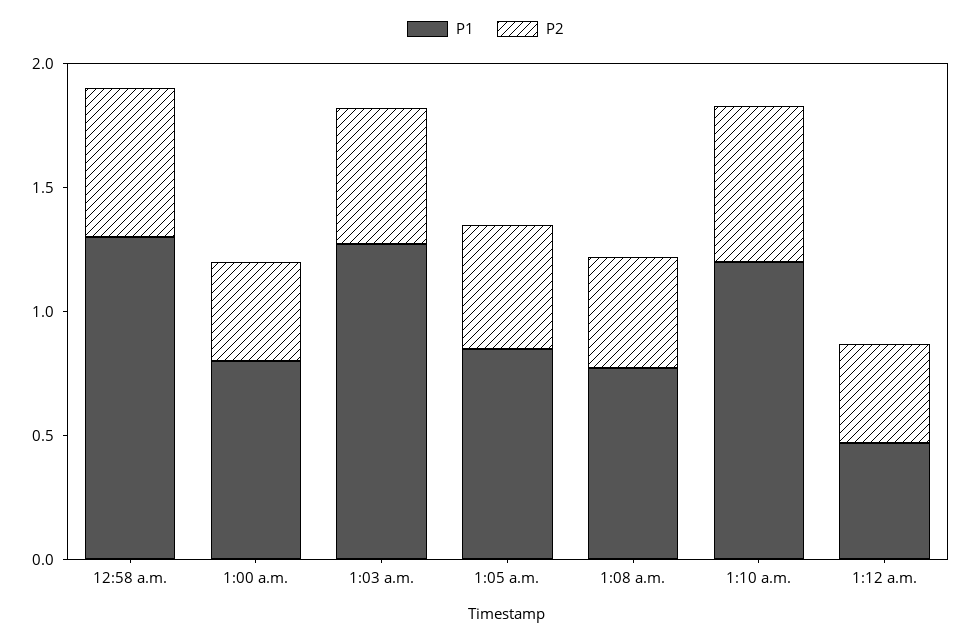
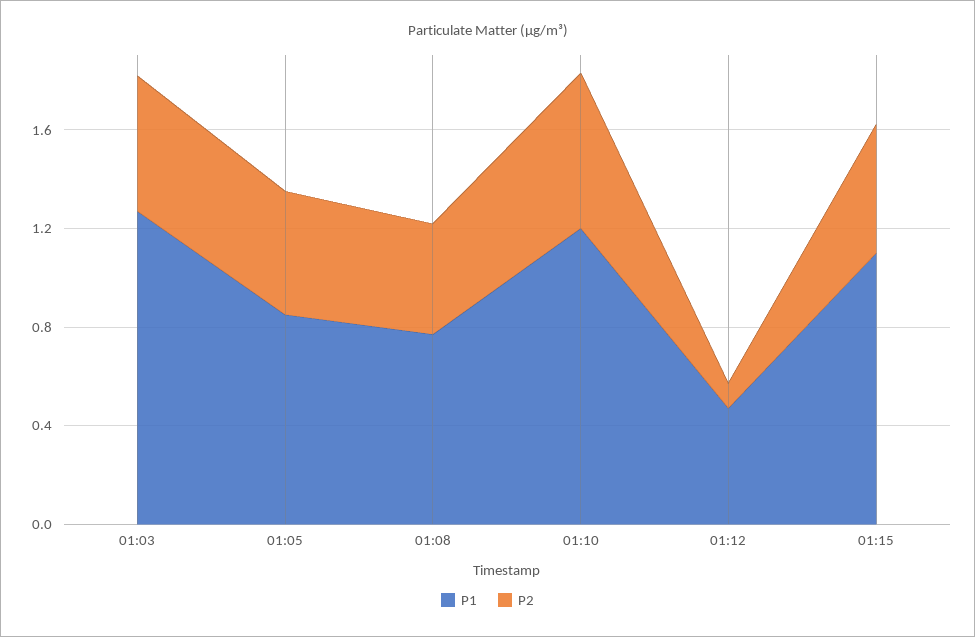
P1, 12:58 a.m.: 1.3 -> none
P2, 12:58 a.m.: 0.6 -> none
P1, 1:00 a.m.: 0.8 -> none
P2, 1:00 a.m.: 0.4 -> none
P2, 1:12 a.m.: 0.4 -> 0.1
P1, 01:15: none -> 1.1
P2, 01:15: none -> 0.5

